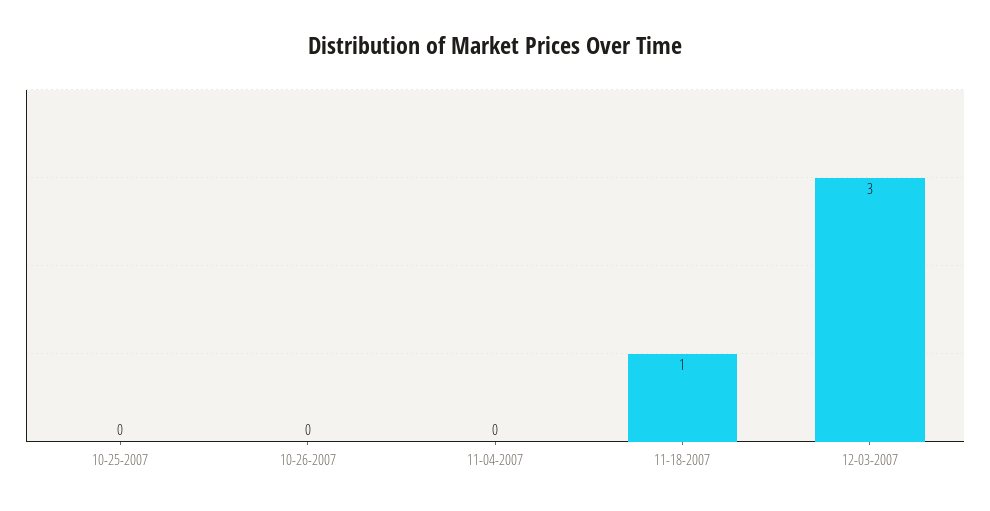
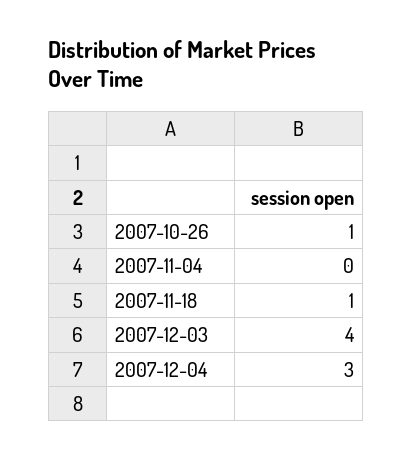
10-25-2007: 0 -> none
10-26-2007: 0 -> 1
12-03-2007: 3 -> 4
2007-12-04: none -> 3

